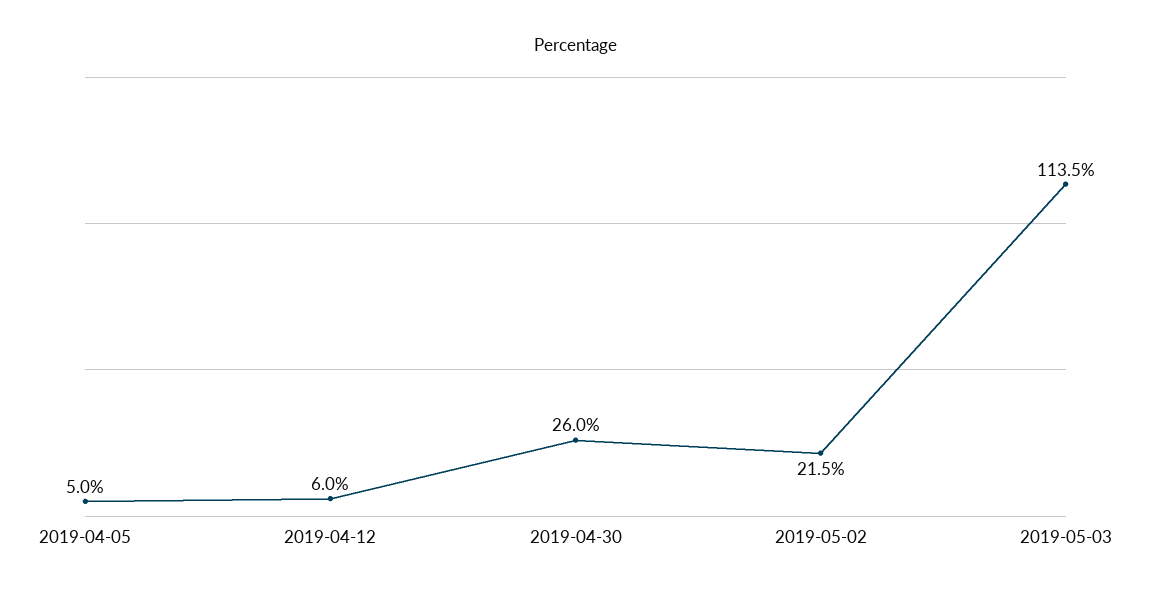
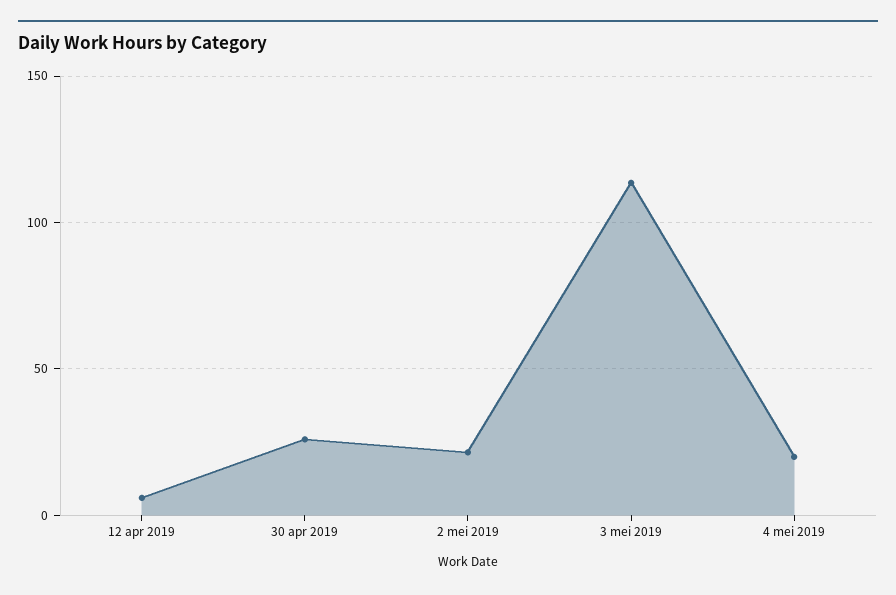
2019-04-05: 5 -> none
4 mei 2019: none -> 20

